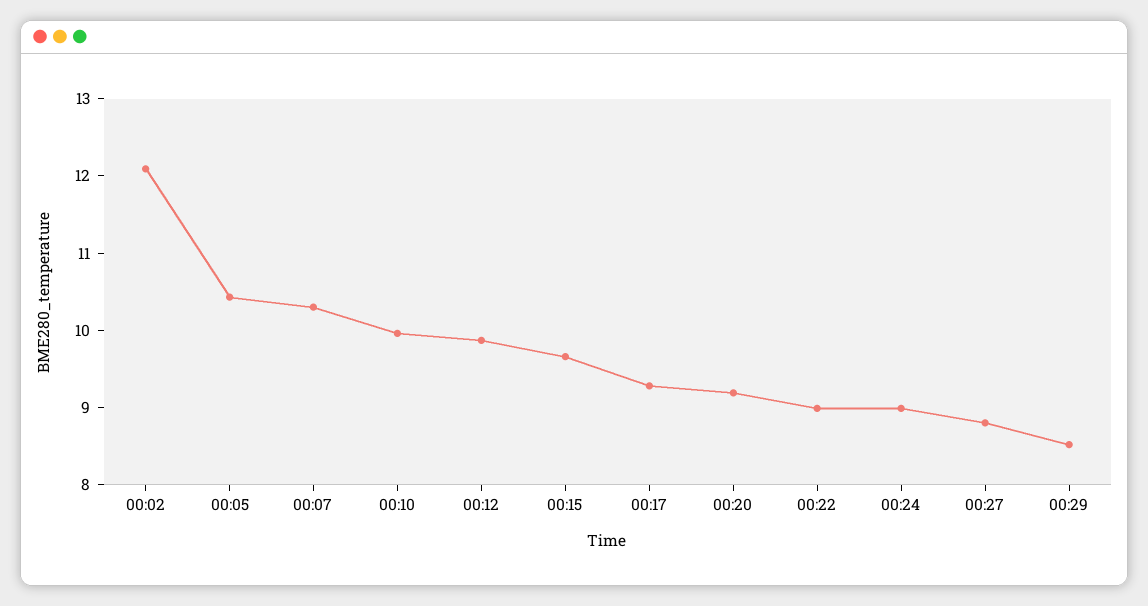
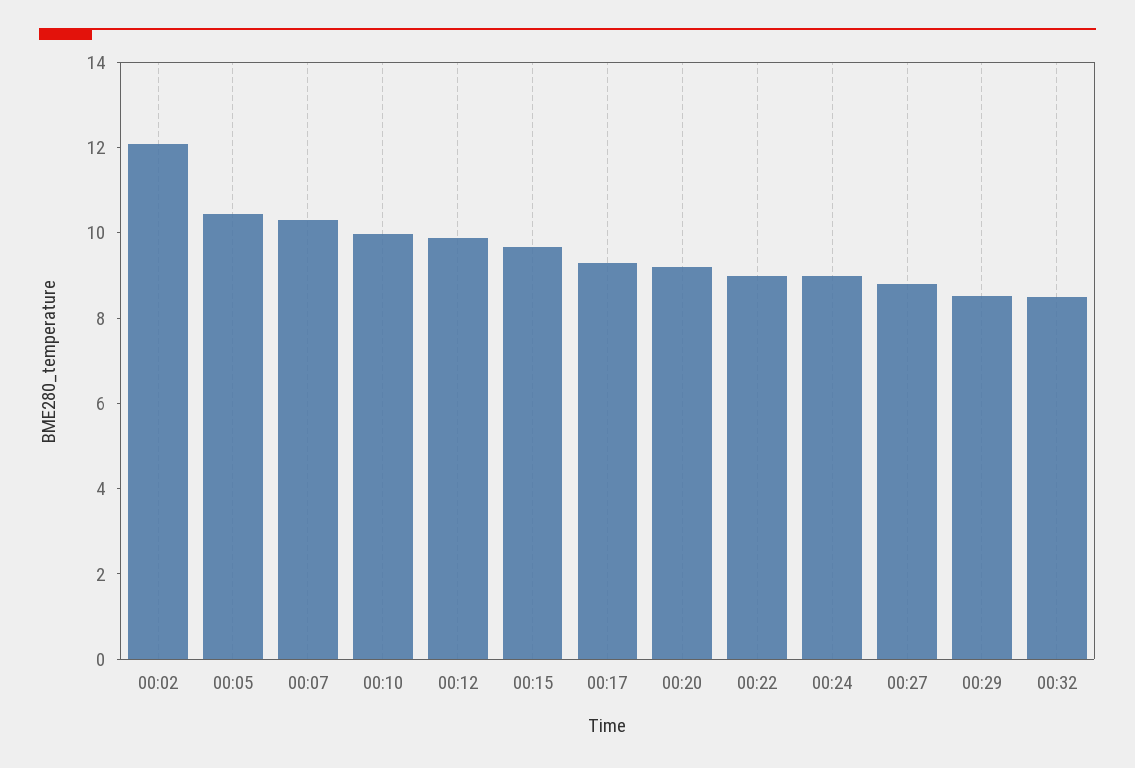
00:32: none -> 8.5

